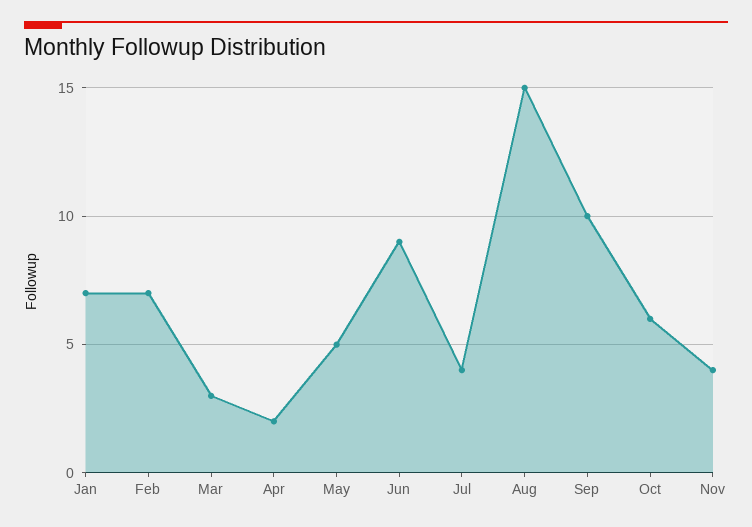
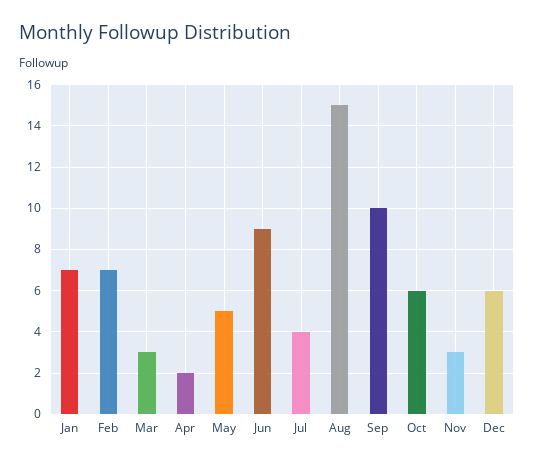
Nov: 4 -> 3
Dec: none -> 6

